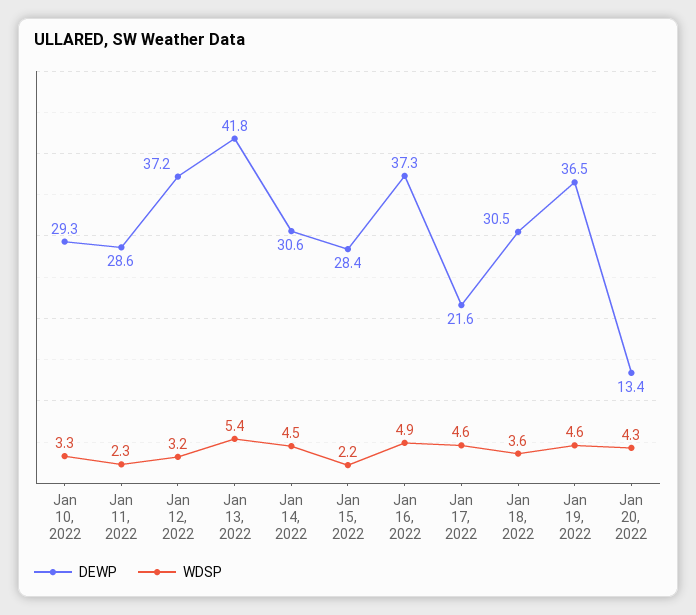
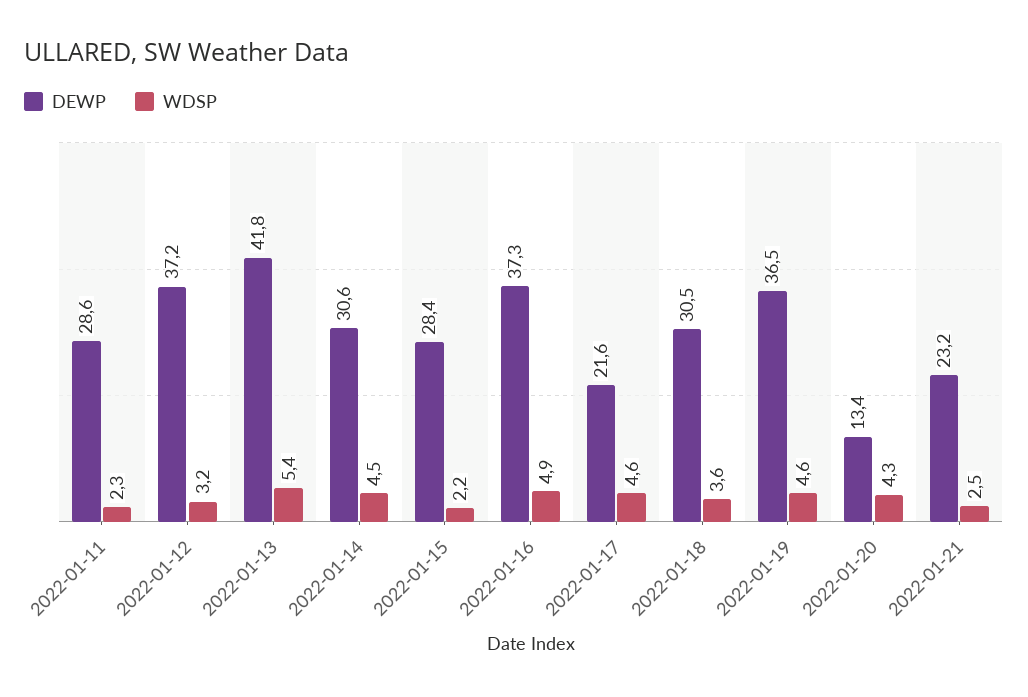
DEWP, Jan 10, 2022: 29.3 -> none
WDSP, Jan 10, 2022: 3.3 -> none
DEWP, 2022-01-21: none -> 23.2
WDSP, 2022-01-21: none -> 2.5

